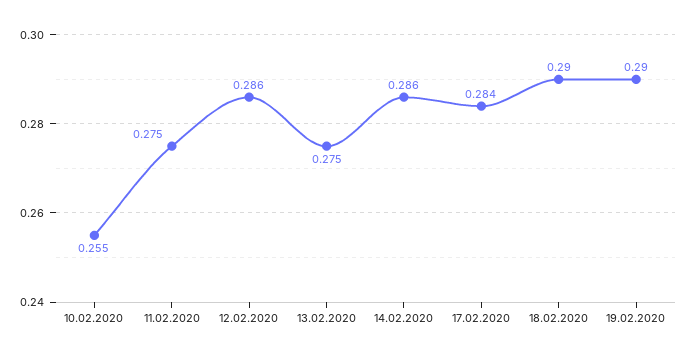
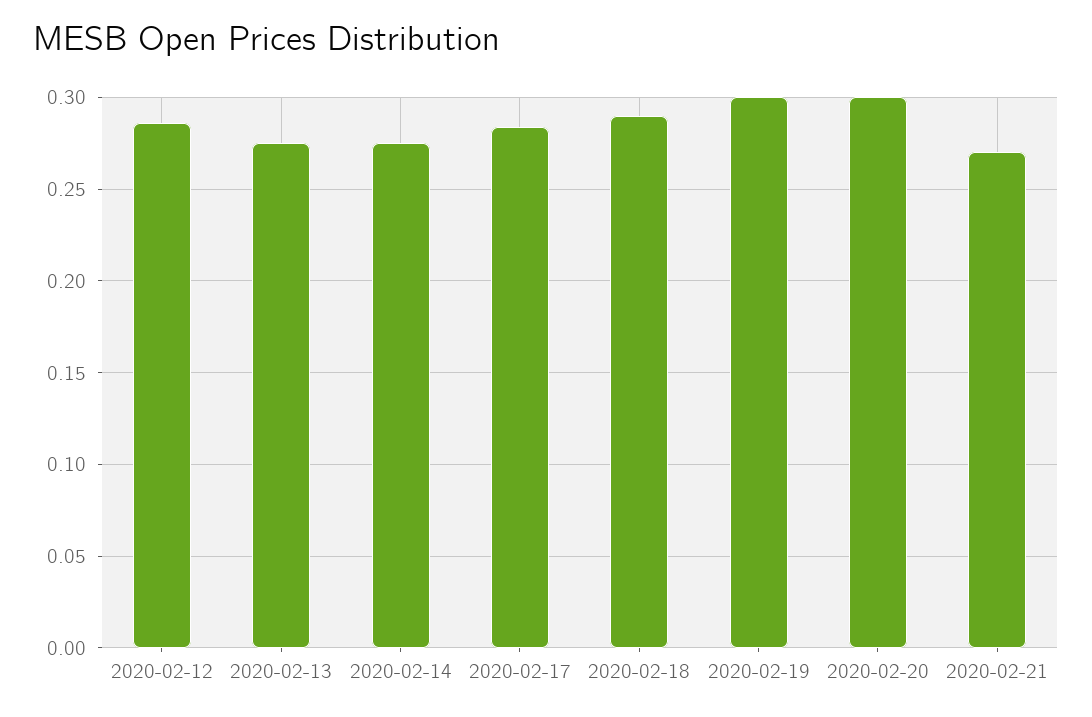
10.02.2020: 0.255 -> none
11.02.2020: 0.275 -> none
14.02.2020: 0.286 -> 0.275
19.02.2020: 0.29 -> 0.3
2020-02-20: none -> 0.3
2020-02-21: none -> 0.27

